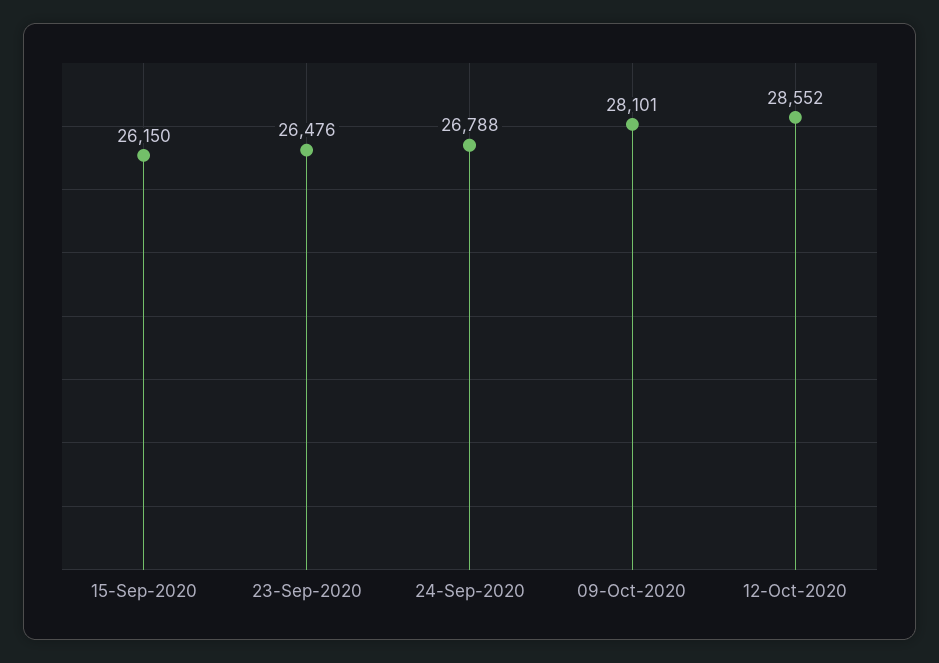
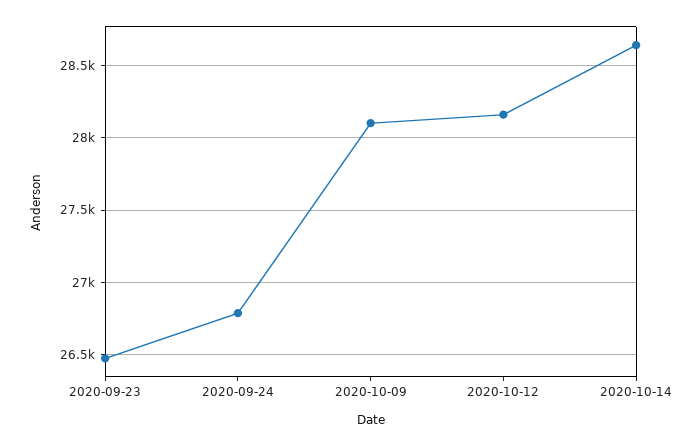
15-Sep-2020: 26150 -> none
12-Oct-2020: 28552 -> 28150
2020-10-14: none -> 28650

